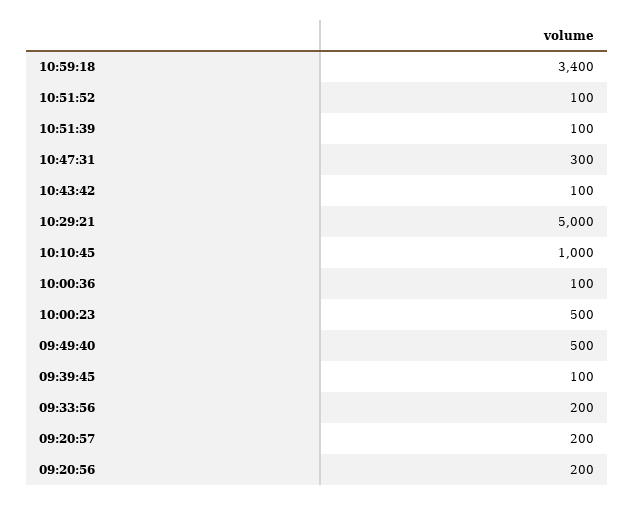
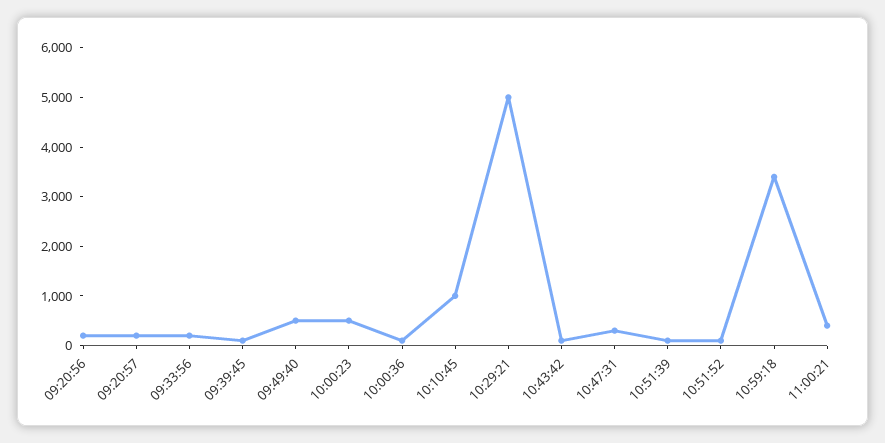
11:00:21: none -> 400

